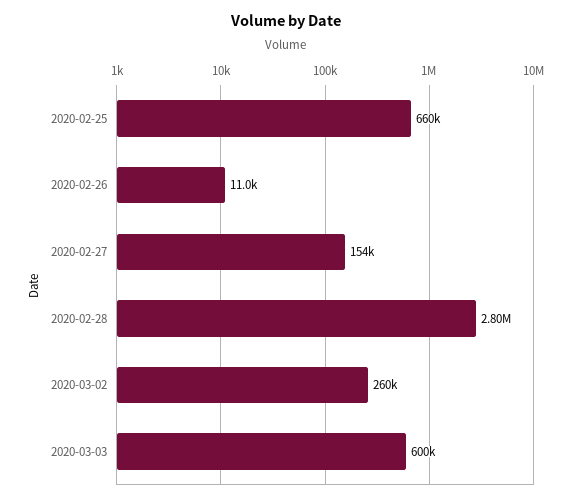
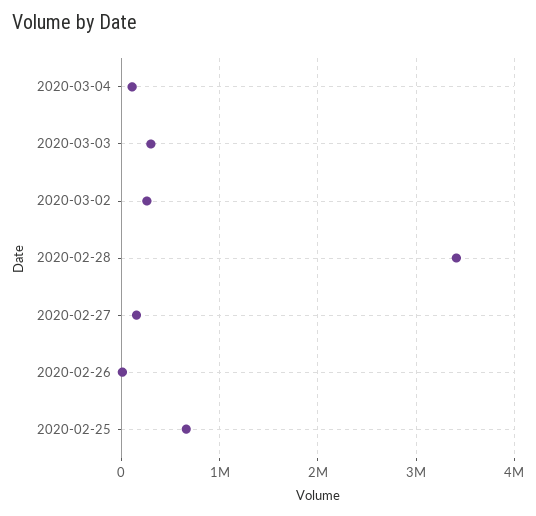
2020-02-28: 2800000 -> 3400000
2020-03-03: 600000 -> 300000
2020-03-04: none -> 100000

